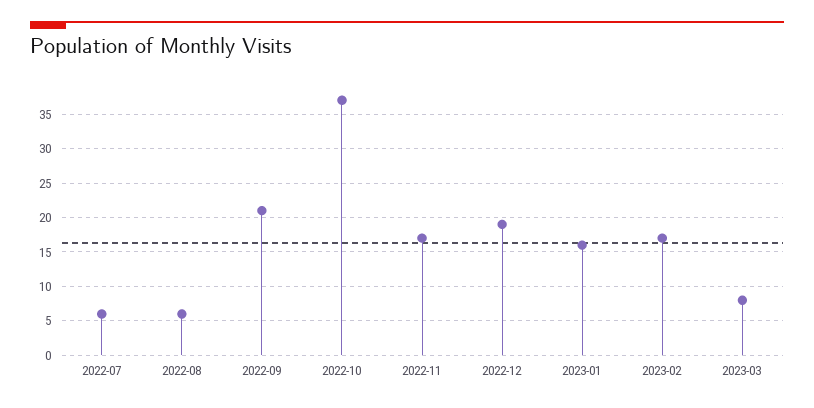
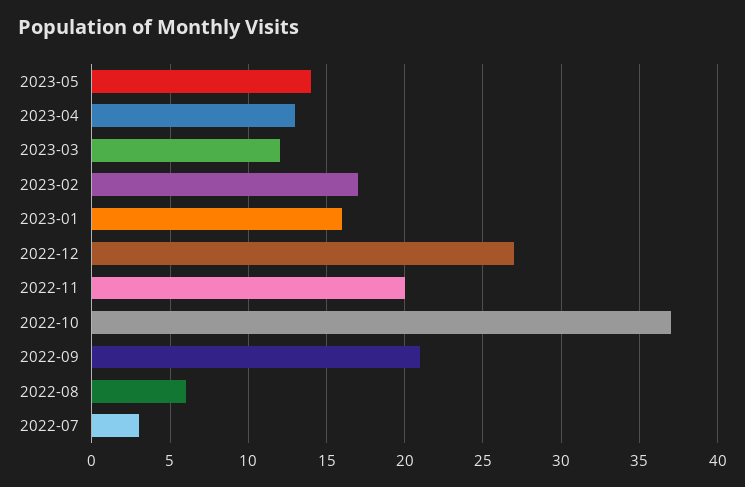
2022-07: 6 -> 3
2022-11: 17 -> 20
2022-12: 19 -> 27
2023-03: 8 -> 12
2023-05: none -> 14
2023-04: none -> 13

